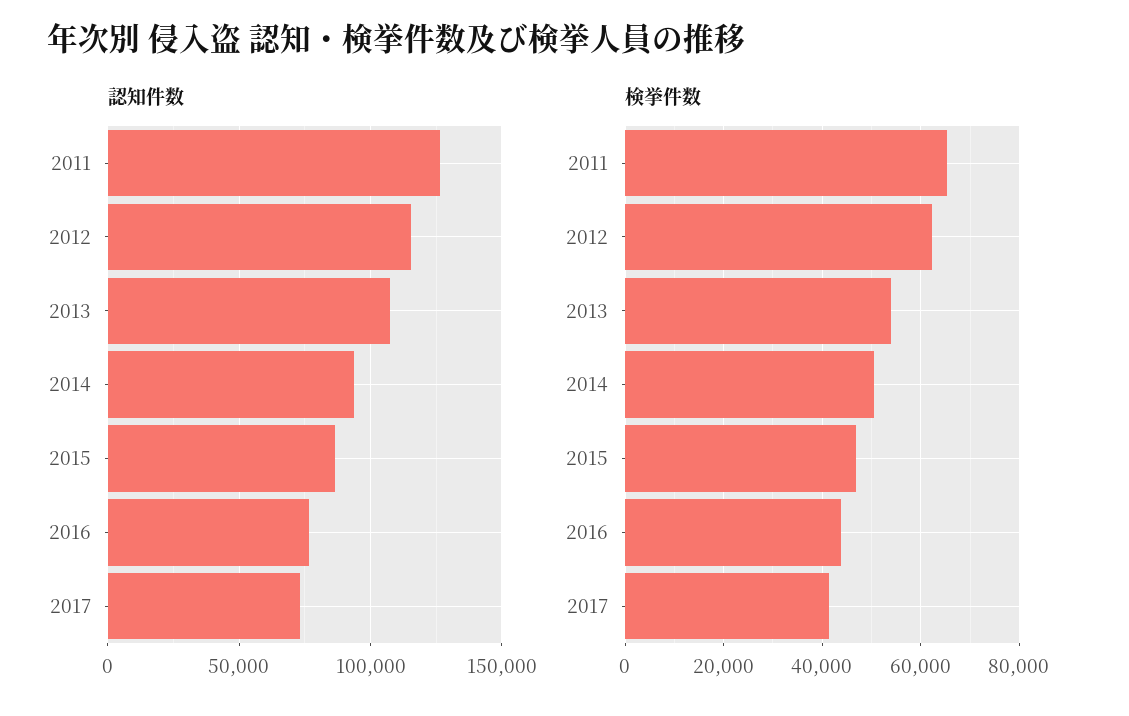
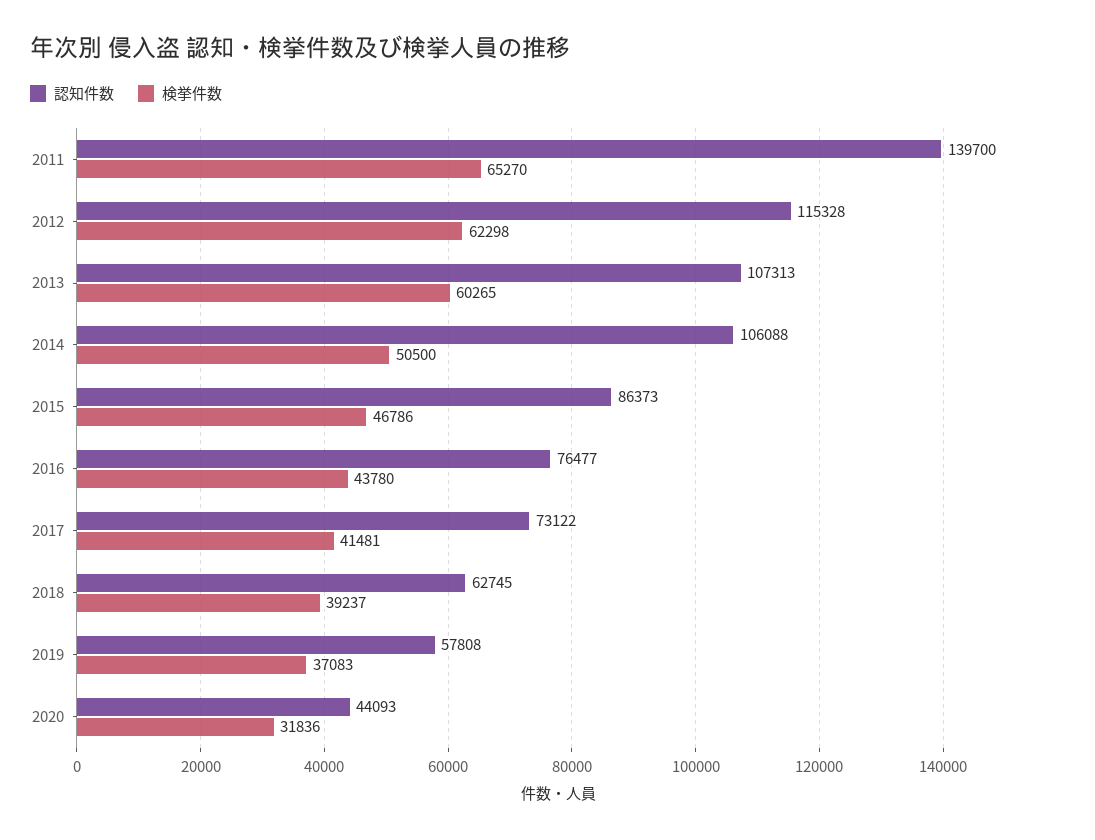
認知件数, 2011: 125000 -> 139700
認知件数, 2014: 95000 -> 106088
検挙件数, 2013: 54000 -> 60265
認知件数, 2018: none -> 62745
検挙件数, 2018: none -> 39237
認知件数, 2019: none -> 57808
検挙件数, 2019: none -> 37083
認知件数, 2020: none -> 44093
検挙件数, 2020: none -> 31836

